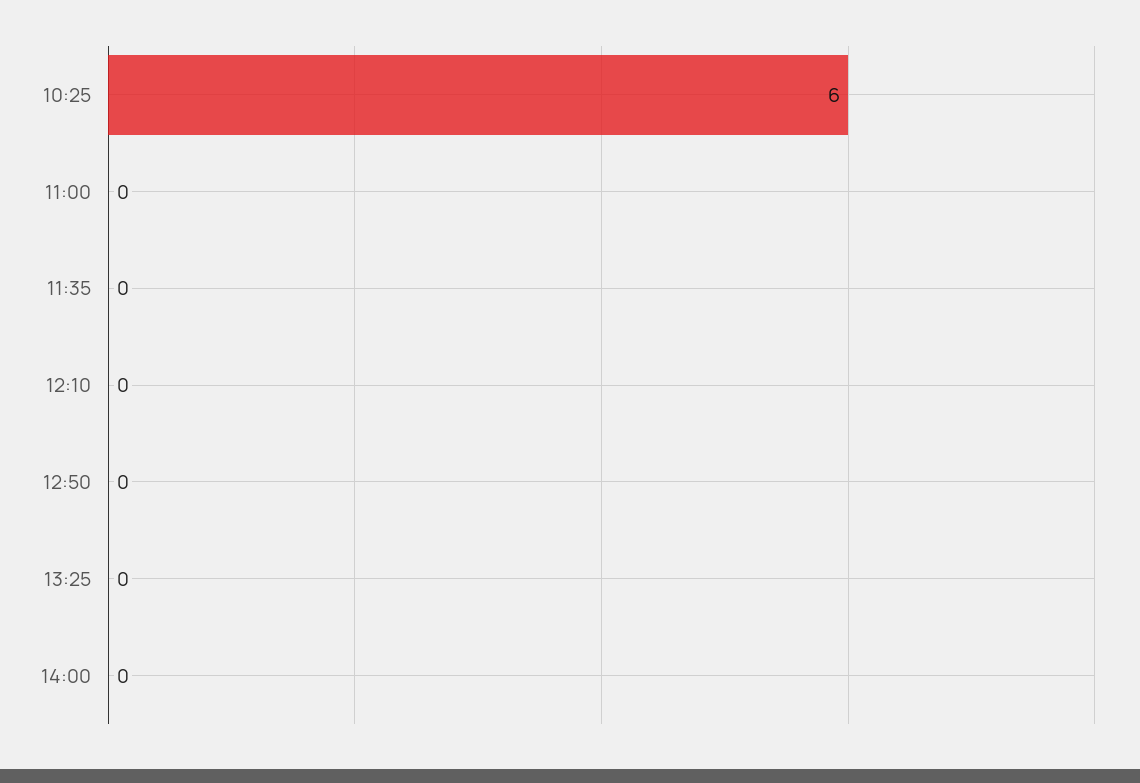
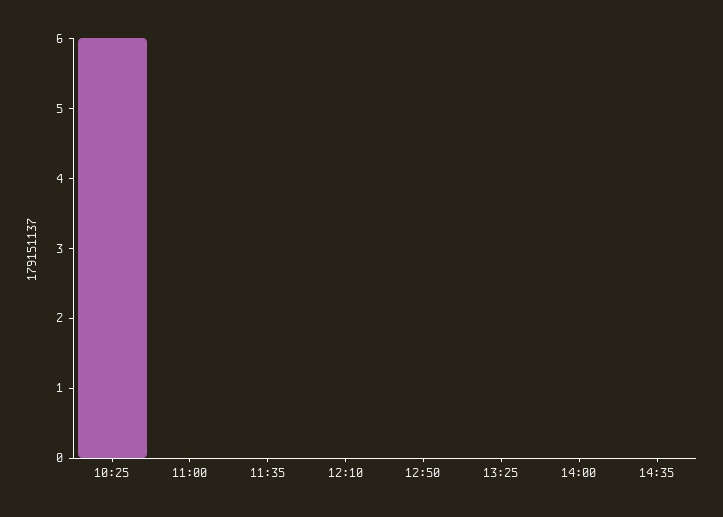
14:35: none -> 0

